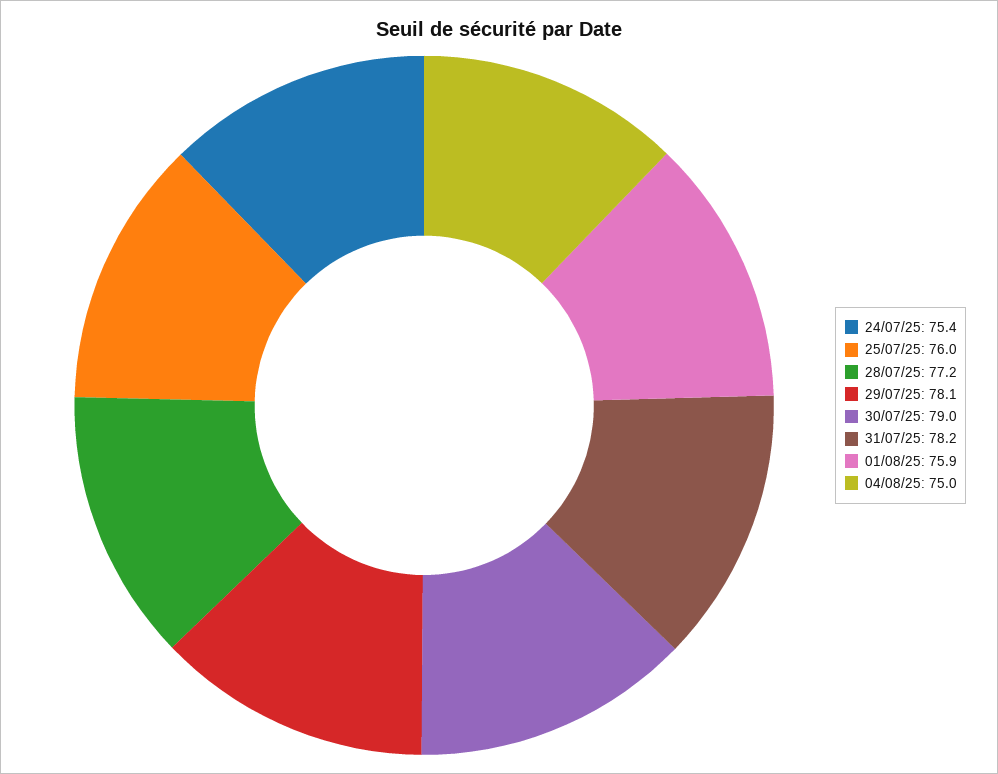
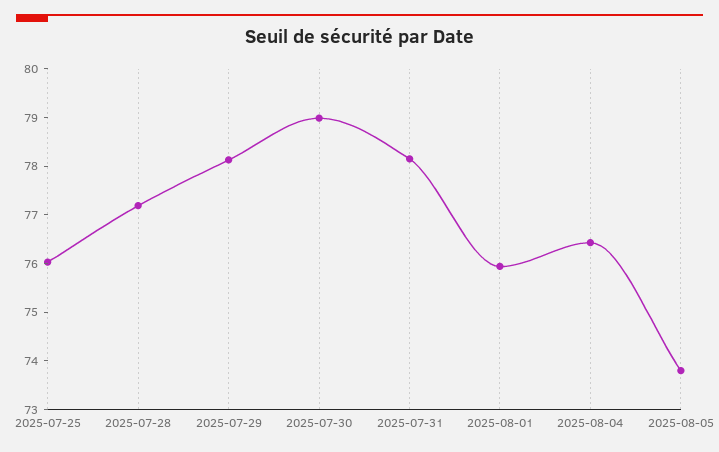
24/07/25: 75.4 -> none
04/08/25: 75 -> 76.4
2025-08-05: none -> 73.8

